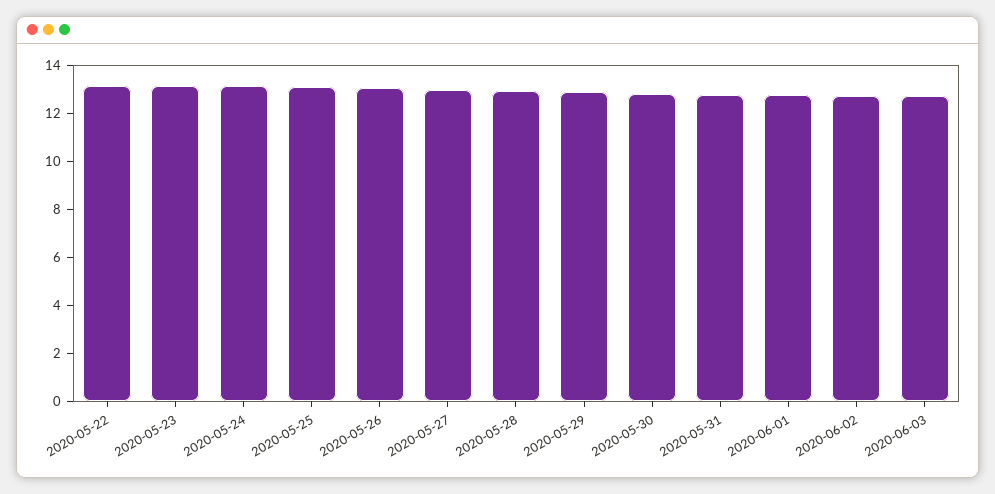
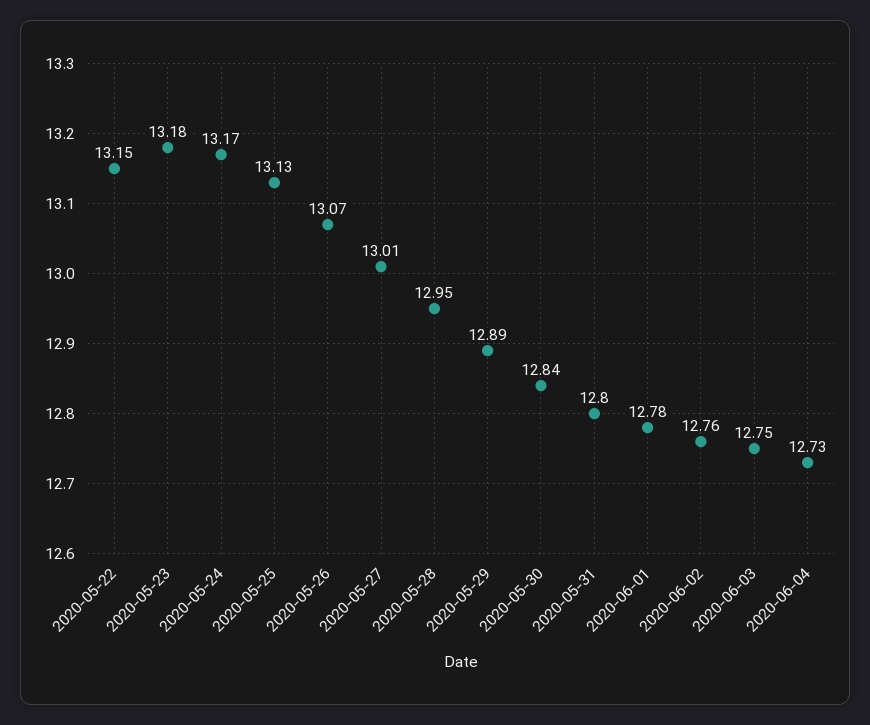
2020-06-04: none -> 12.73

